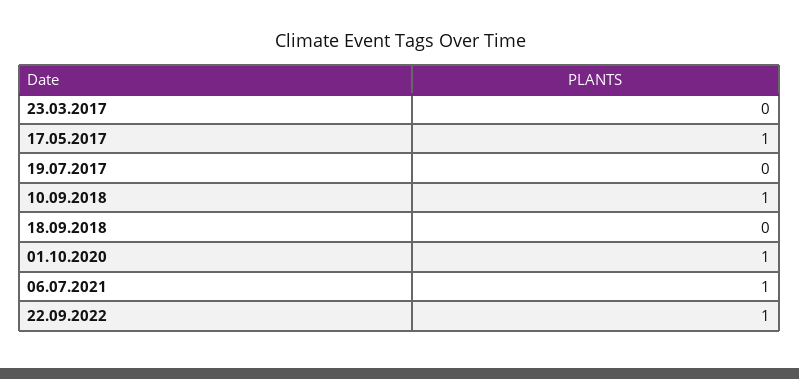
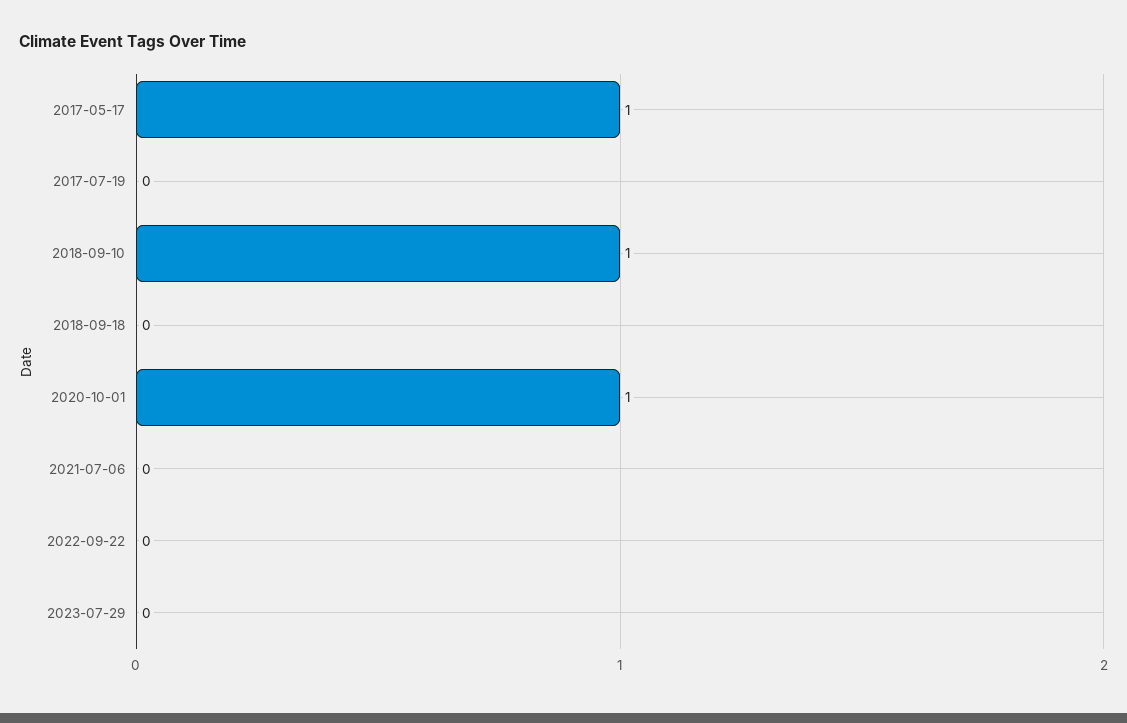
23.03.2017: 0 -> none
06.07.2021: 1 -> 0
22.09.2022: 1 -> 0
2023-07-29: none -> 0

